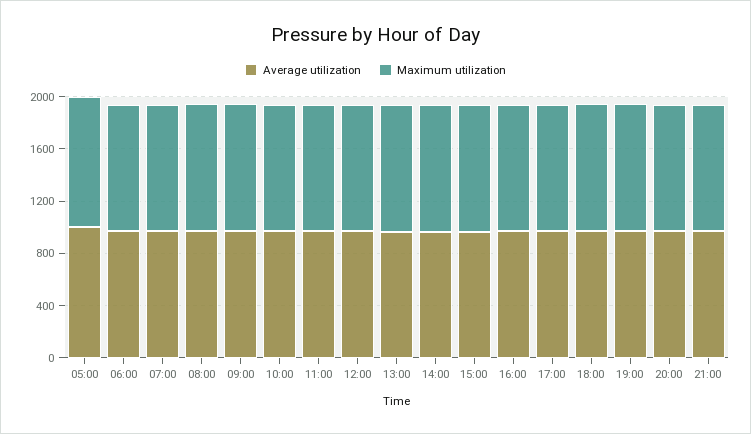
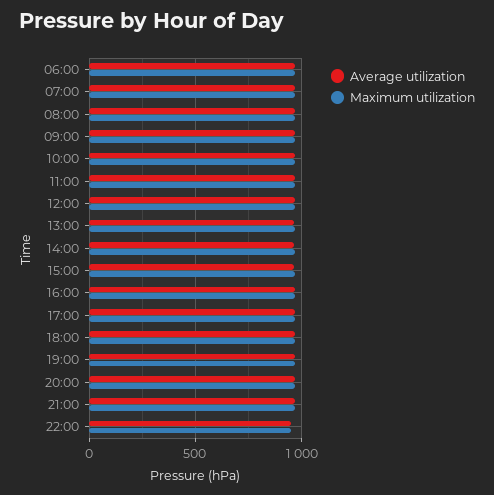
Average utilization, 05:00: 1000 -> none
Maximum utilization, 05:00: 1000 -> none
Average utilization, 22:00: none -> 950
Maximum utilization, 22:00: none -> 950

